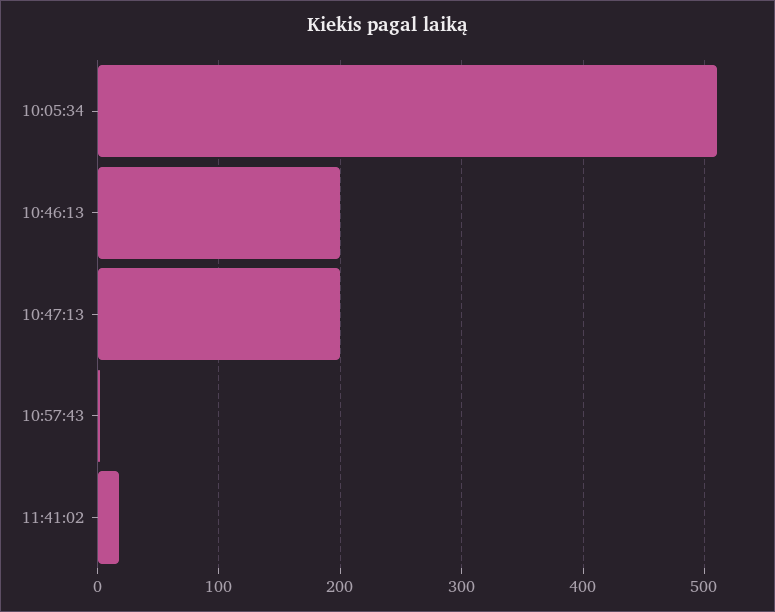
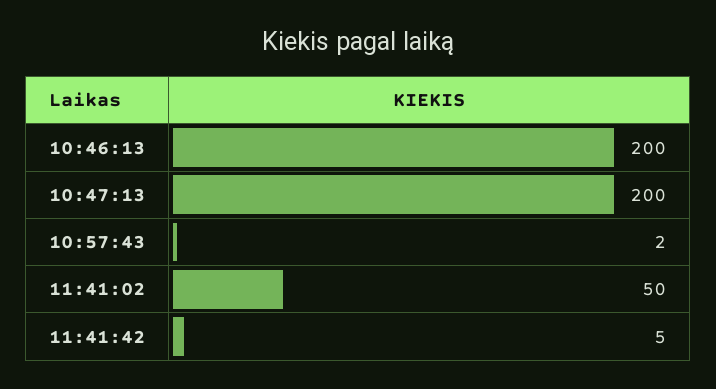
10:05:34: 510 -> none
11:41:02: 20 -> 50
11:41:42: none -> 5

